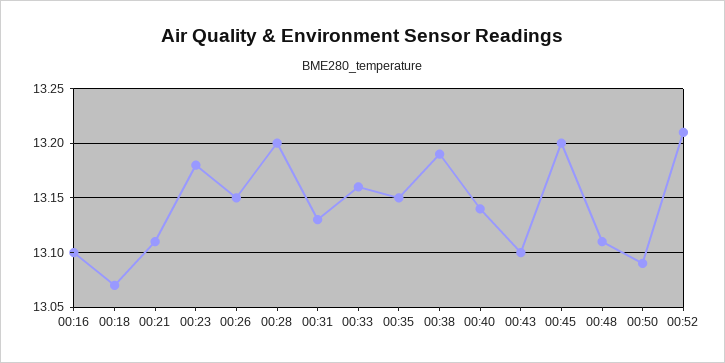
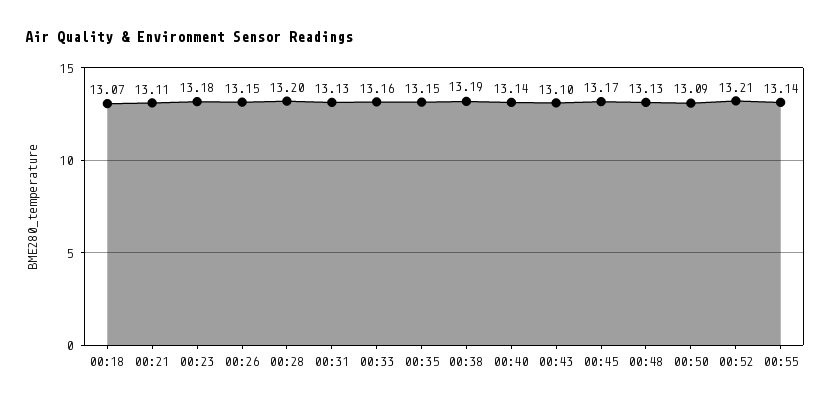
00:16: 13.1 -> none
00:45: 13.2 -> 13.17
00:48: 13.11 -> 13.13
00:55: none -> 13.14

